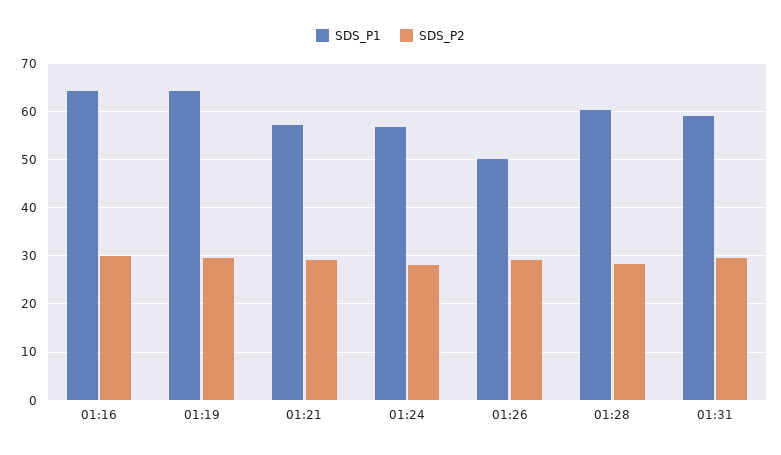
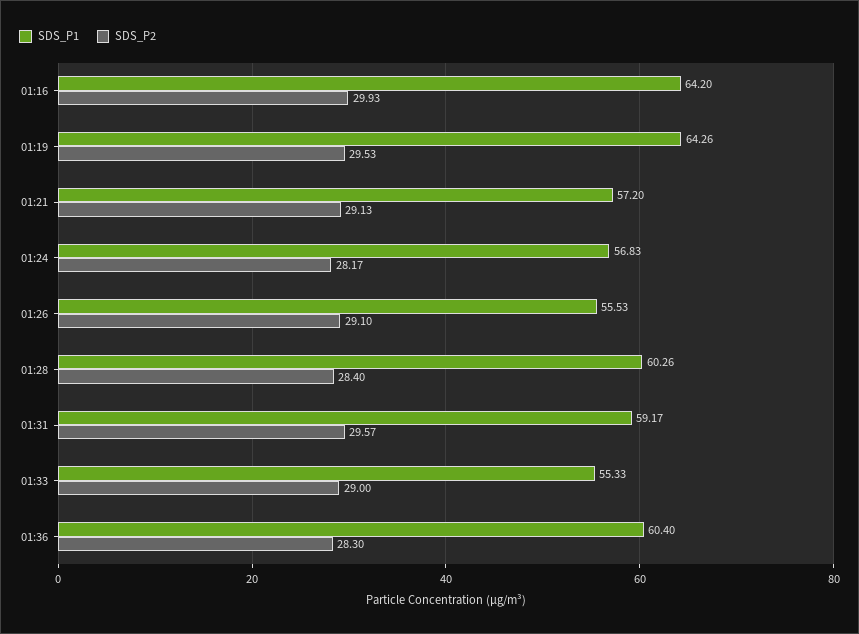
SDS_P1, 01:26: 50 -> 55.53
SDS_P1, 01:33: none -> 55.33
SDS_P2, 01:33: none -> 29
SDS_P1, 01:36: none -> 60.4
SDS_P2, 01:36: none -> 28.3

